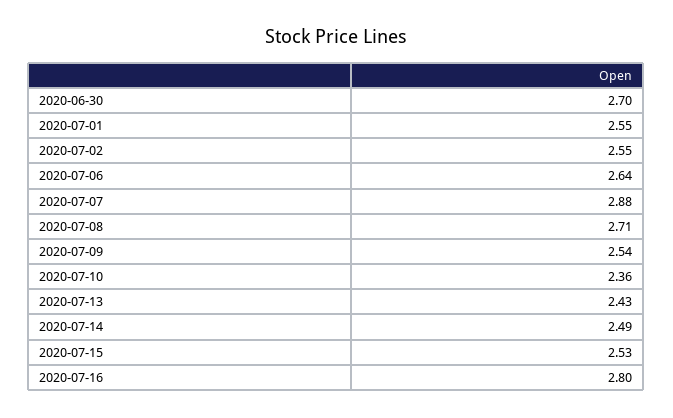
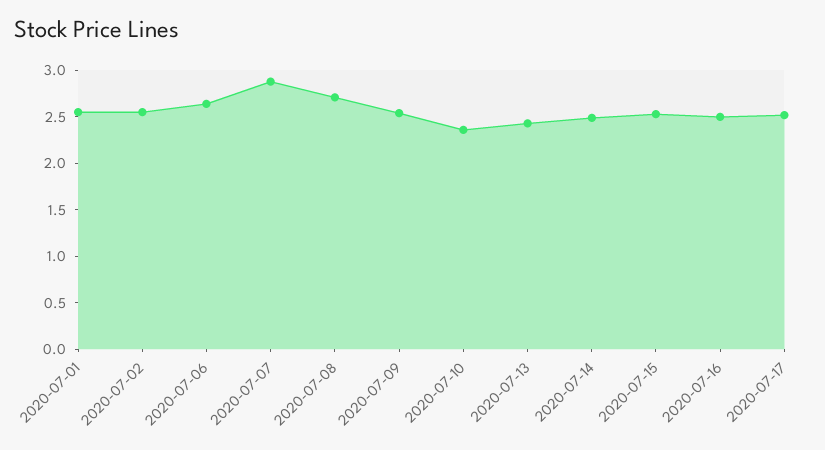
2020-06-30: 2.7 -> none
2020-07-16: 2.8 -> 2.5
2020-07-17: none -> 2.5

